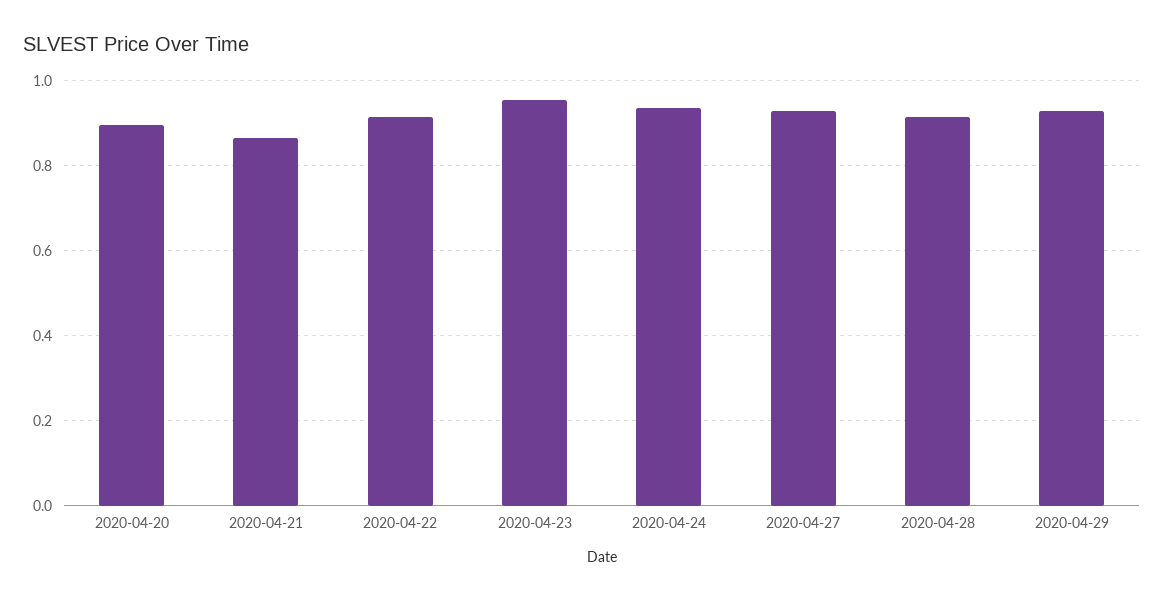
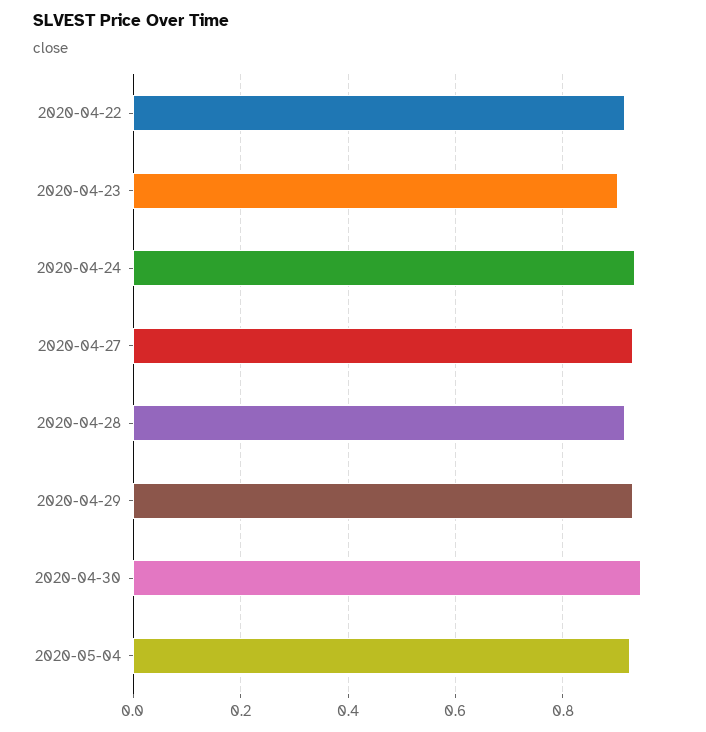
2020-04-20: 0.9 -> none
2020-04-21: 0.86 -> none
2020-04-23: 0.96 -> 0.9
2020-04-30: none -> 0.94
2020-05-04: none -> 0.92

